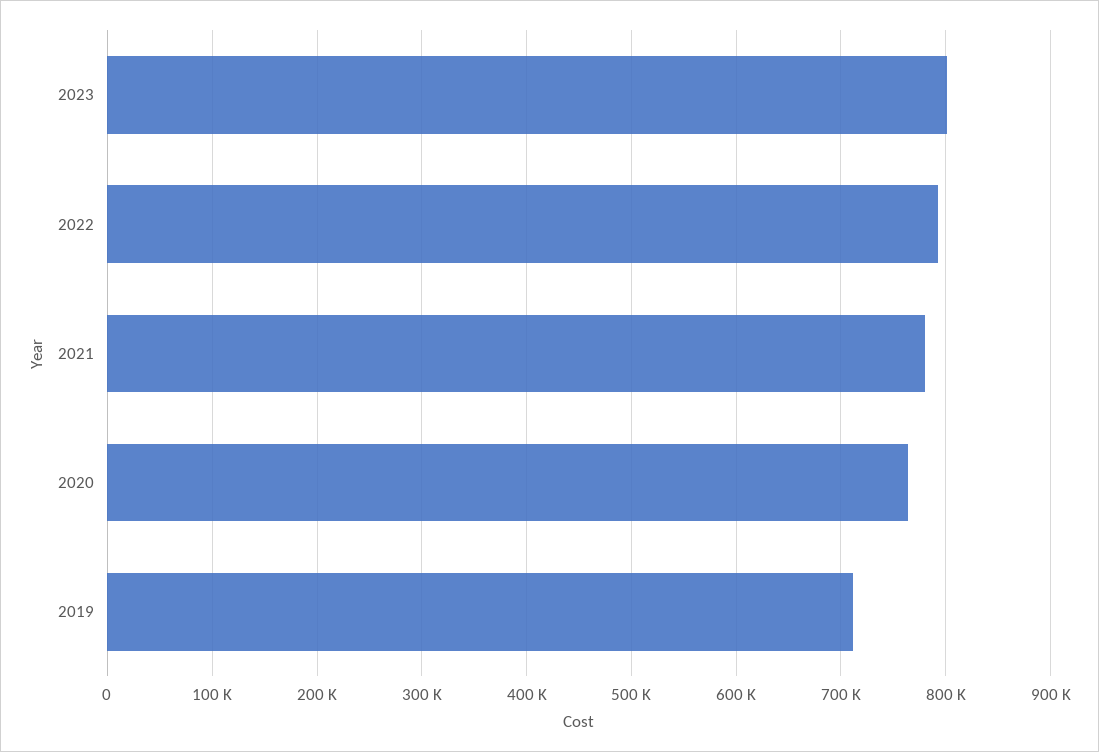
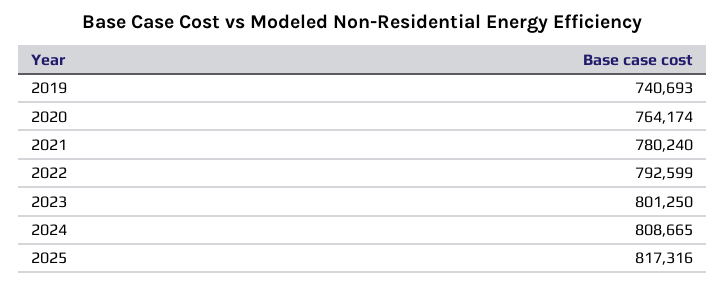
2019: 710000 -> 740693
2024: none -> 808665
2025: none -> 817316

